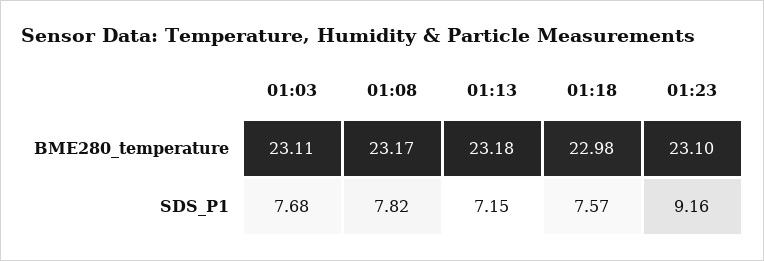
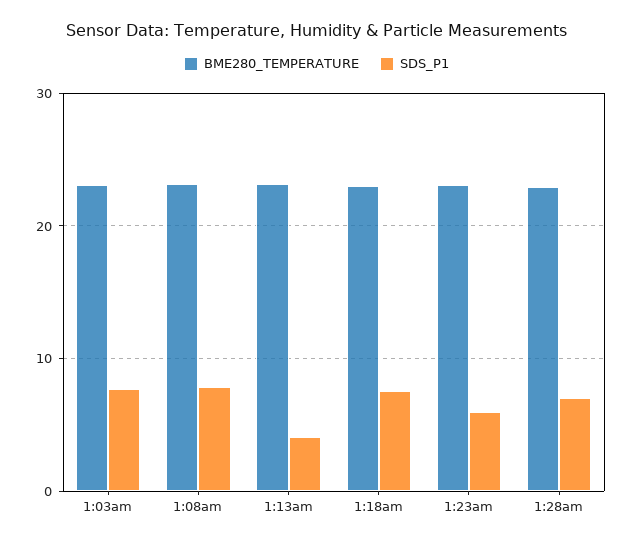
SDS_P1, 01:13: 7.15 -> 4
SDS_P1, 01:23: 9.16 -> 6
BME280_temperature, 1:28am: none -> 23
SDS_P1, 1:28am: none -> 7

